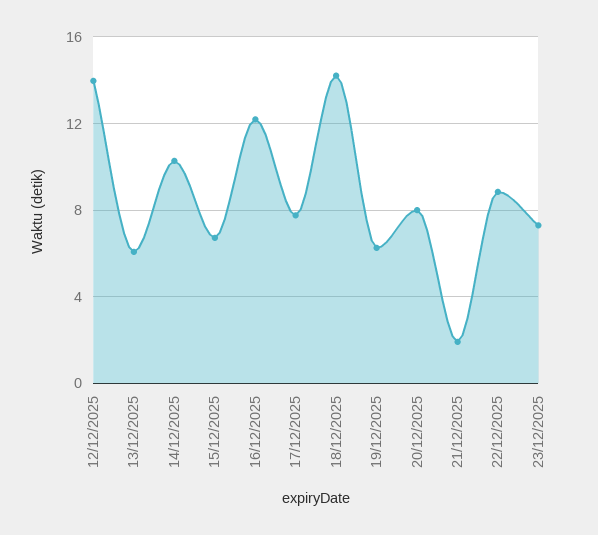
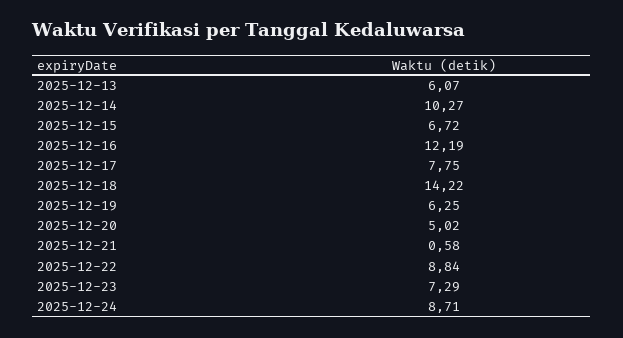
12/12/2025: 14 -> none
20/12/2025: 8 -> 5.02
21/12/2025: 2 -> 0.58
2025-12-24: none -> 8.71

